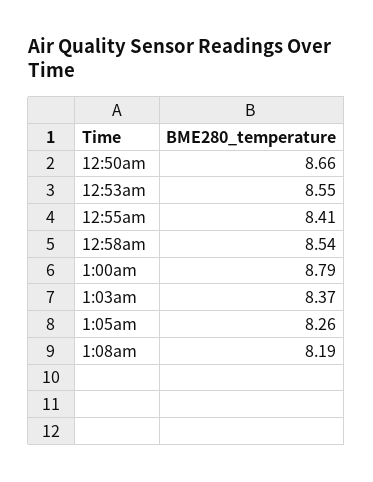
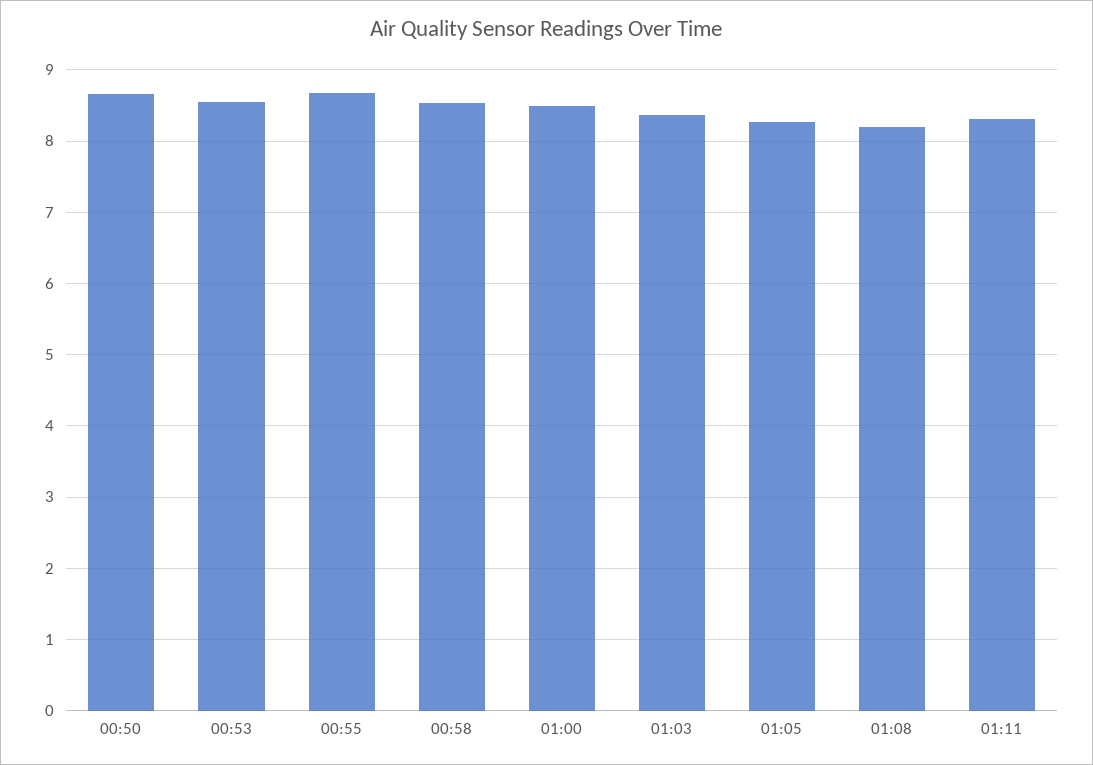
12:55am: 8.41 -> 8.7
1:00am: 8.79 -> 8.5
01:11: none -> 8.3

